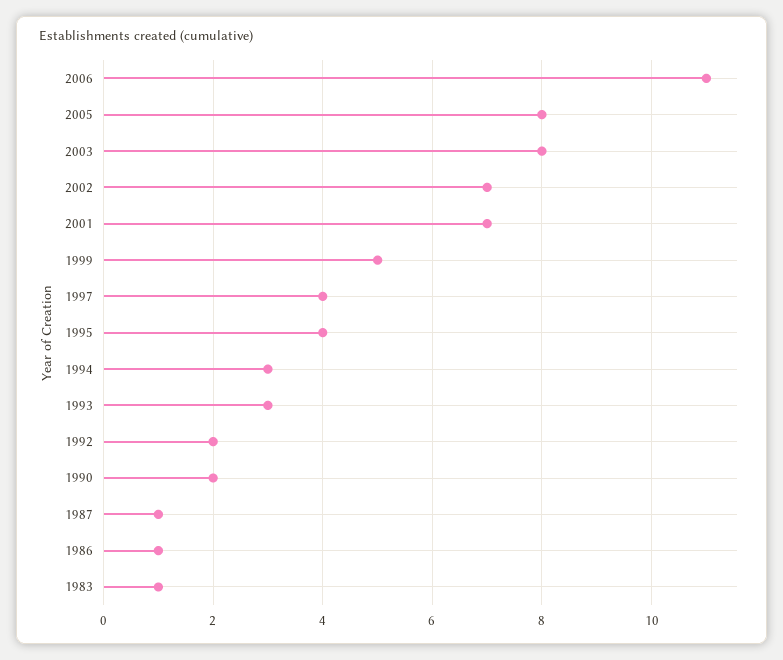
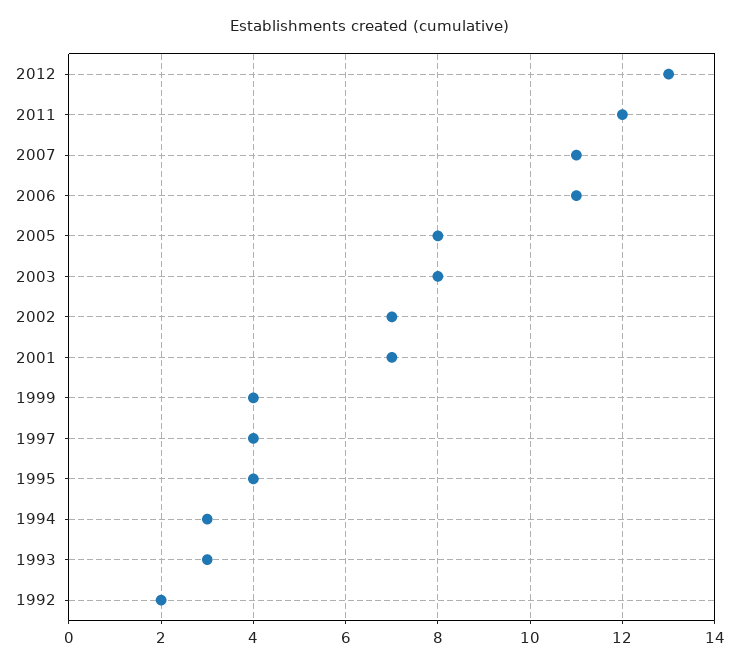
1999: 5 -> 4
1990: 2 -> none
1987: 1 -> none
1986: 1 -> none
1983: 1 -> none
2012: none -> 13
2011: none -> 12
2007: none -> 11

